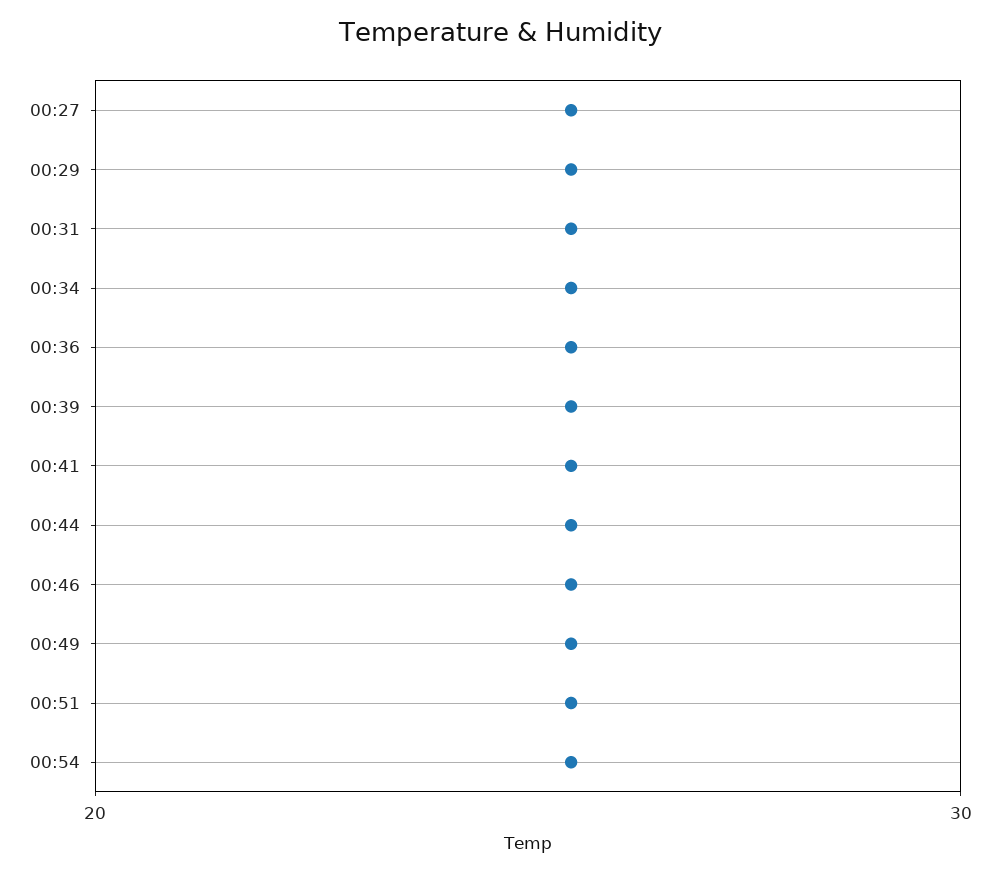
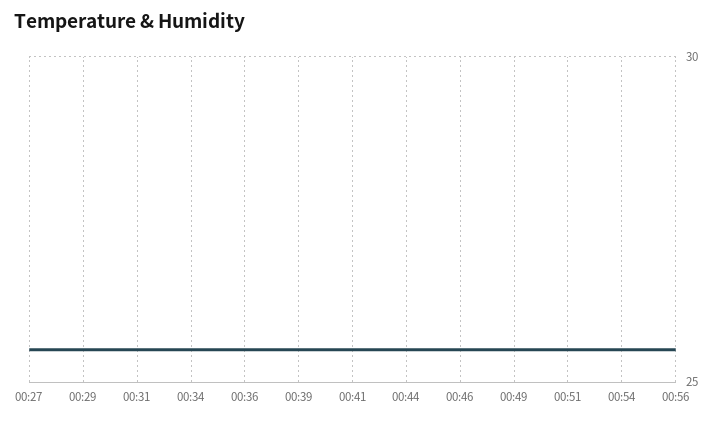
00:56: none -> 25.5

